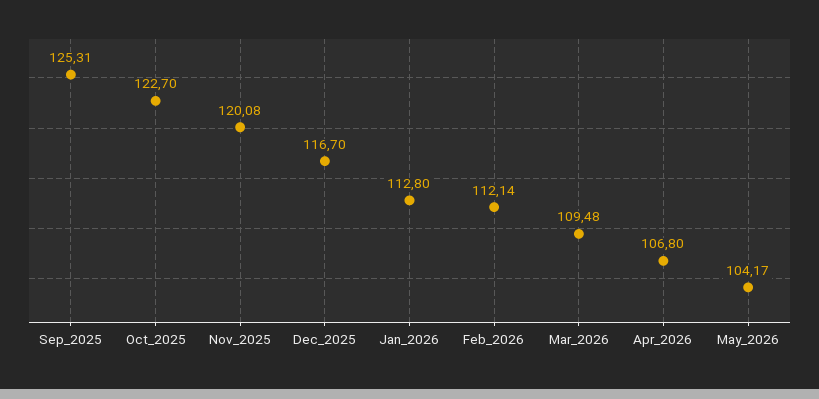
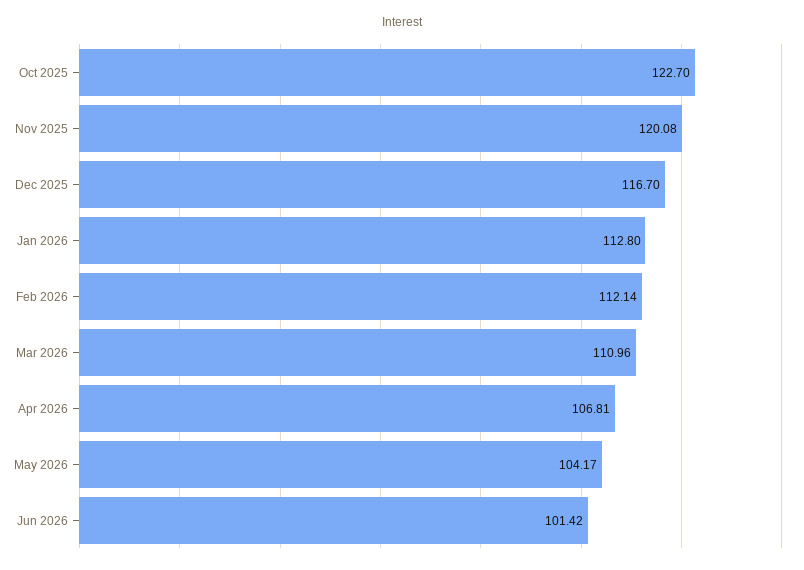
Sep_2025: 125.31 -> none
Mar_2026: 109.48 -> 110.96
Apr_2026: 106.8 -> 106.81
Jun 2026: none -> 101.42

